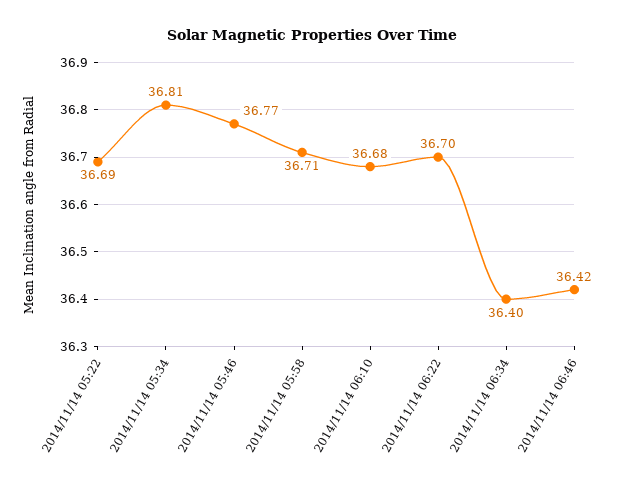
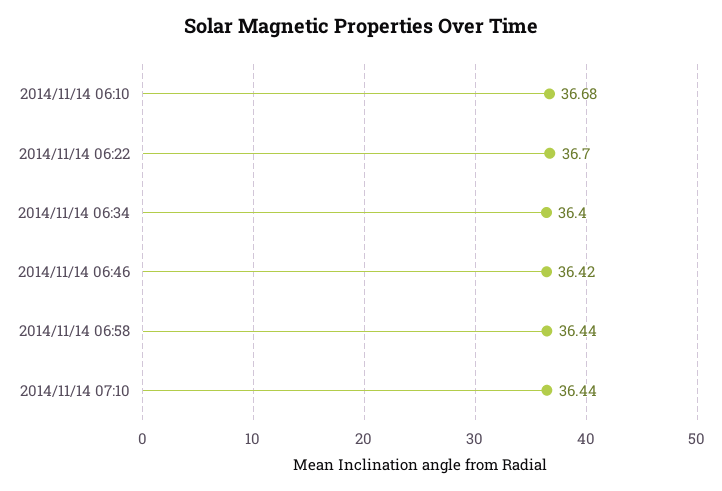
2014/11/14 05:22: 36.69 -> none
2014/11/14 05:34: 36.81 -> none
2014/11/14 05:46: 36.77 -> none
2014/11/14 05:58: 36.71 -> none
2014/11/14 06:58: none -> 36.44
2014/11/14 07:10: none -> 36.44

